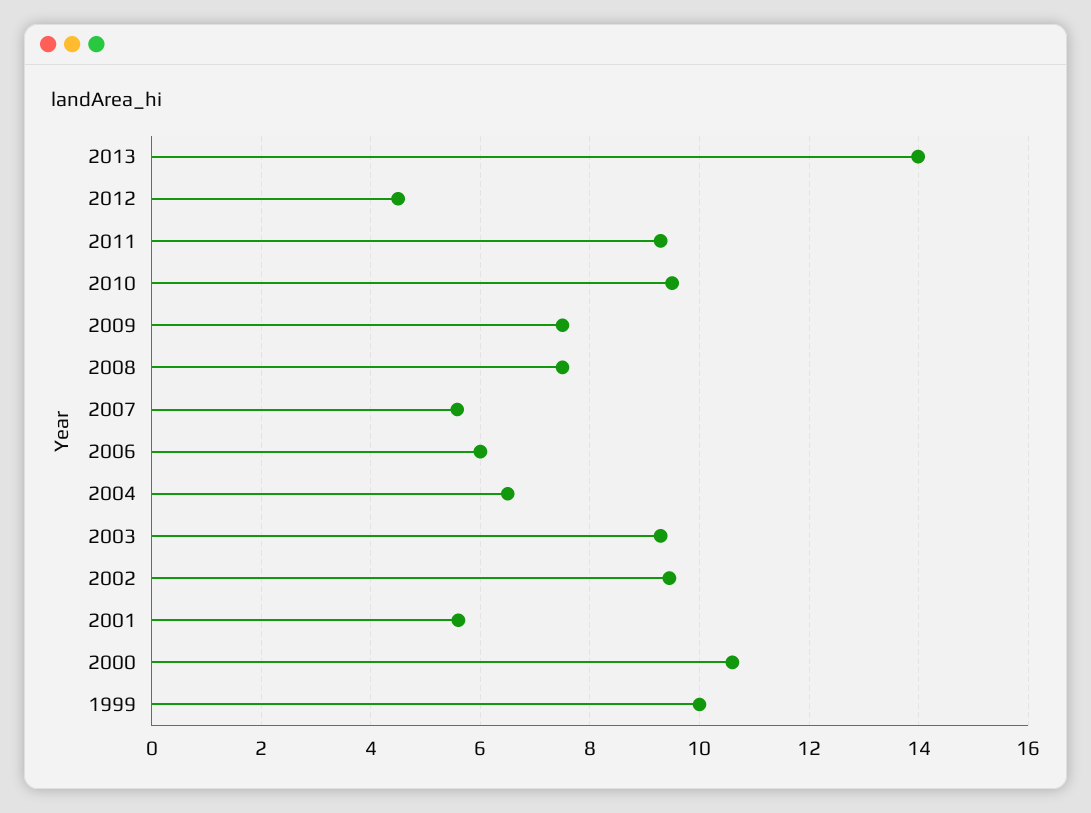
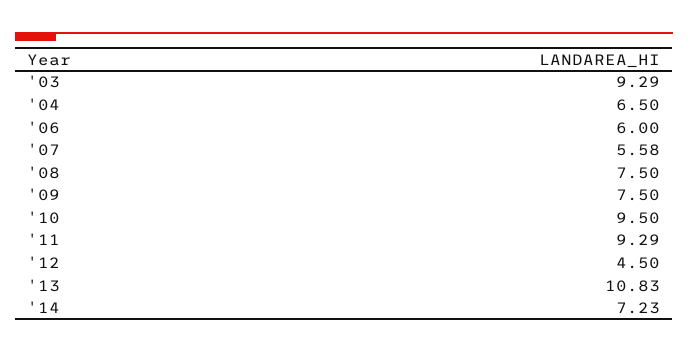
2013: 14 -> 10.83
2002: 9.4 -> none
2001: 5.6 -> none
2000: 10.6 -> none
1999: 10 -> none
'14: none -> 7.23

